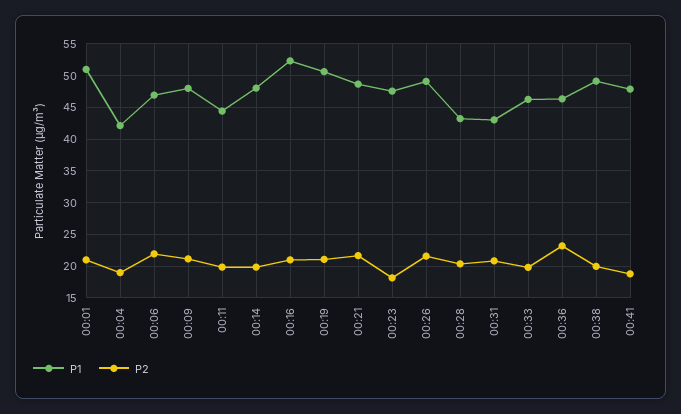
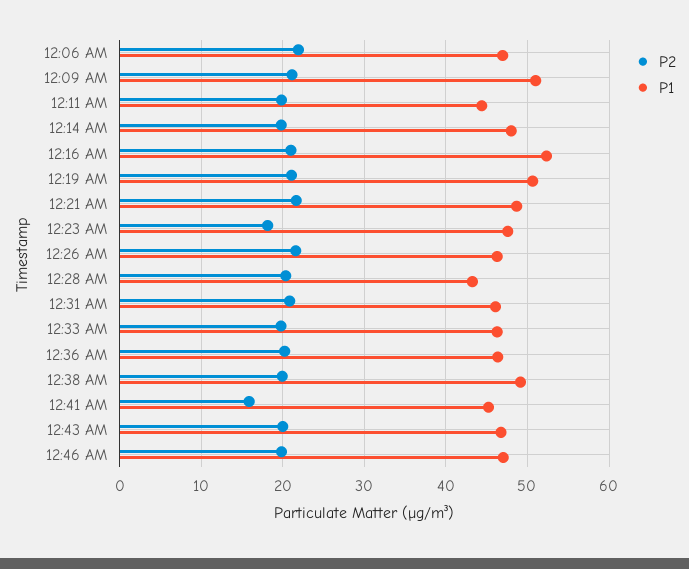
P1, 00:01: 51 -> none
P2, 00:01: 21 -> none
P1, 00:04: 42 -> none
P2, 00:04: 19 -> none
P1, 00:09: 48 -> 51
P1, 00:26: 49 -> 46
P1, 00:31: 43 -> 46
P2, 00:36: 23 -> 20
P1, 00:41: 48 -> 45
P2, 00:41: 19 -> 16
P2, 12:43 AM: none -> 20
P1, 12:43 AM: none -> 47
P2, 12:46 AM: none -> 20
P1, 12:46 AM: none -> 47

